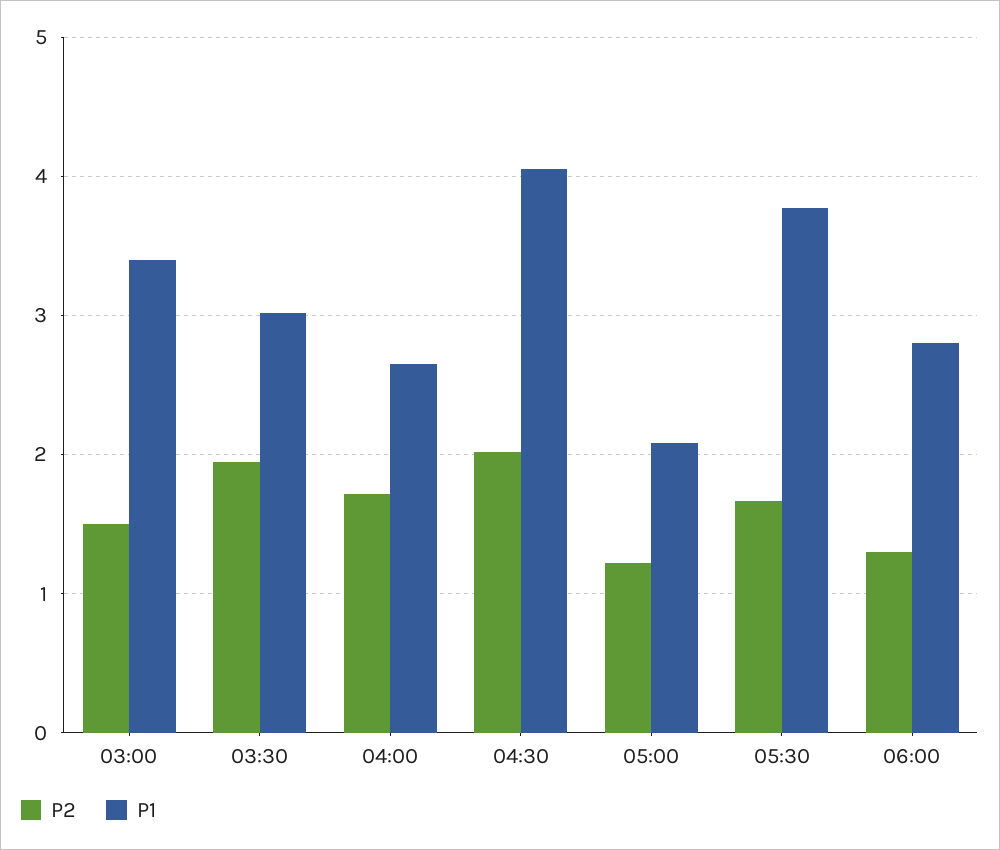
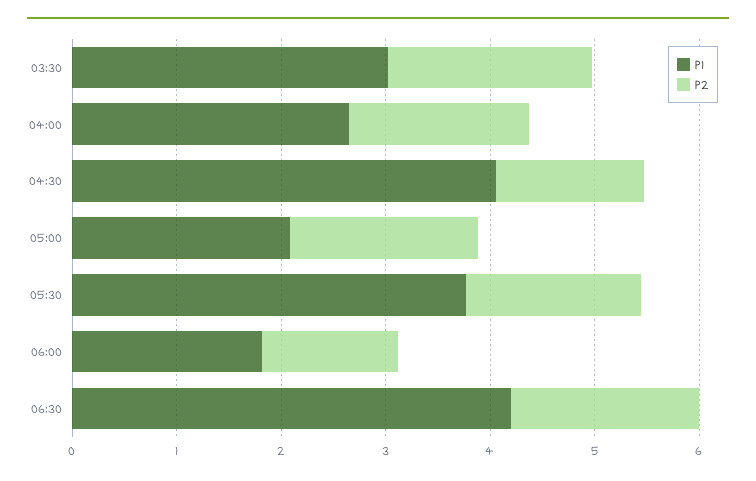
P2, 03:00: 1.5 -> none
P1, 03:00: 3.4 -> none
P2, 04:30: 2 -> 1.4
P2, 05:00: 1.2 -> 1.8
P1, 06:00: 2.8 -> 1.8
P1, 06:30: none -> 4.2
P2, 06:30: none -> 1.8

